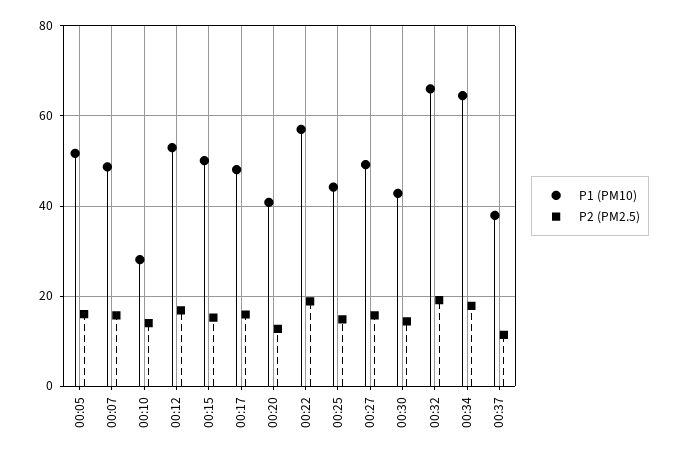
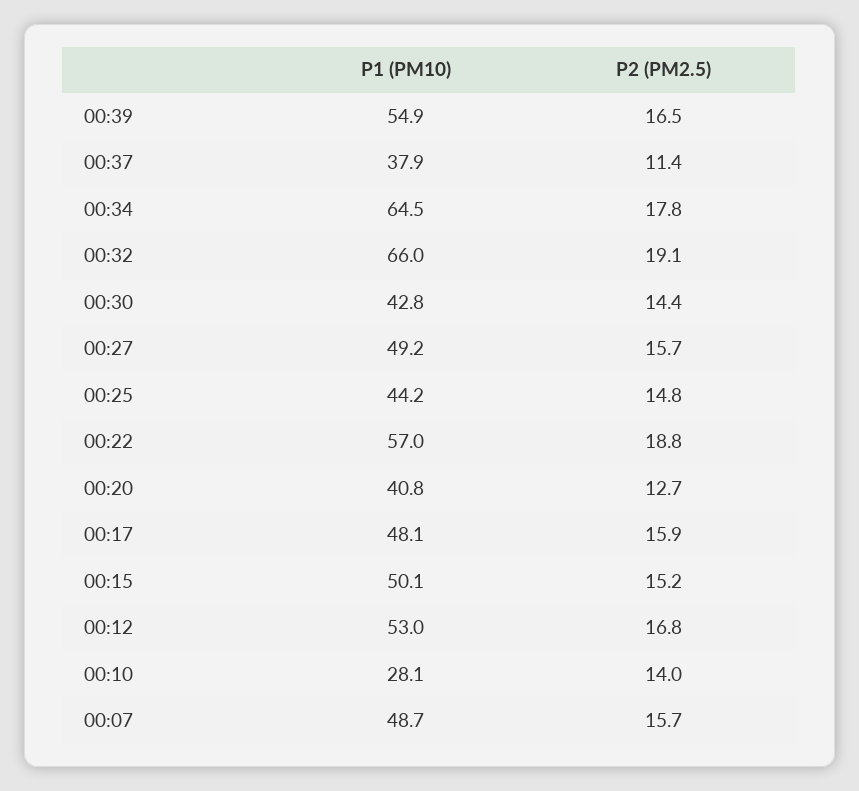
P1 (PM10), 00:05: 52 -> none
P2 (PM2.5), 00:05: 16 -> none
P1 (PM10), 00:39: none -> 54.9
P2 (PM2.5), 00:39: none -> 16.5

